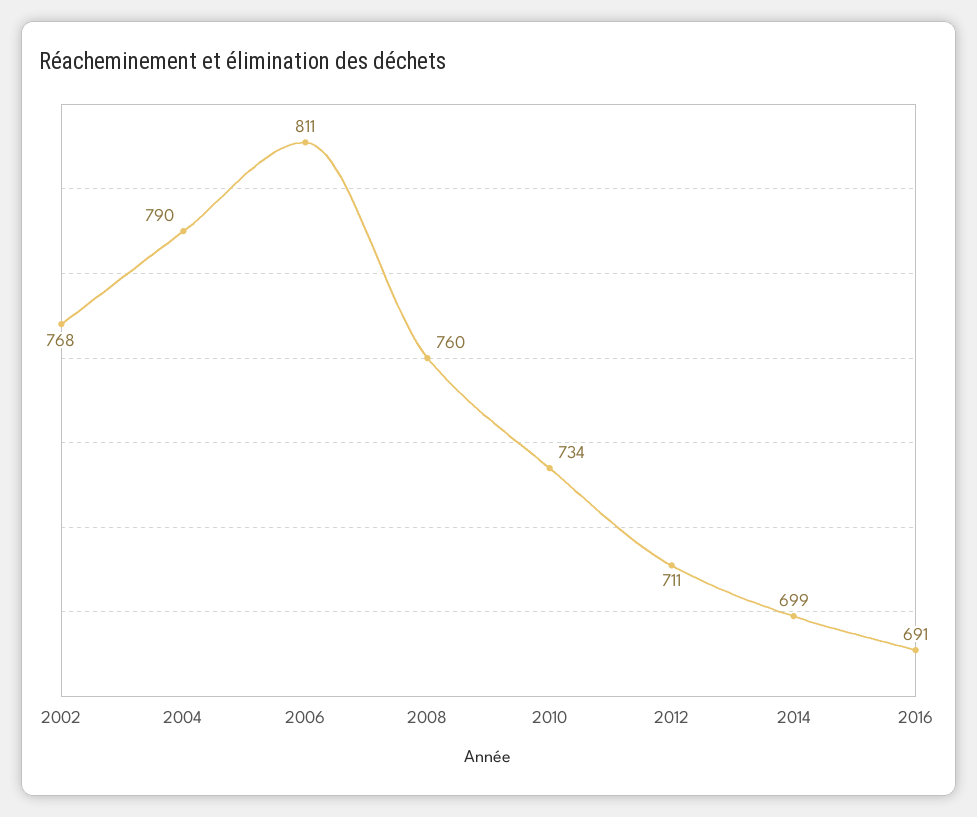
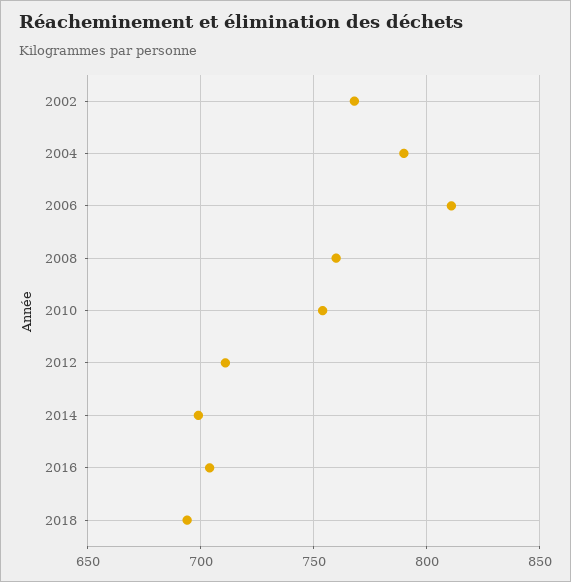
2010: 734 -> 755
2016: 691 -> 705
2018: none -> 695

